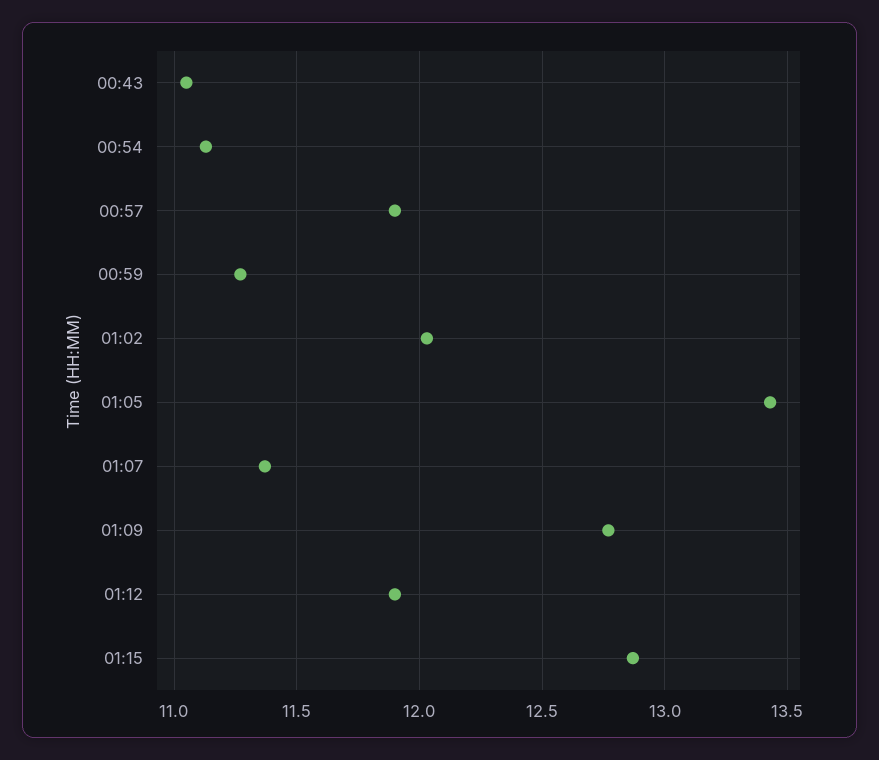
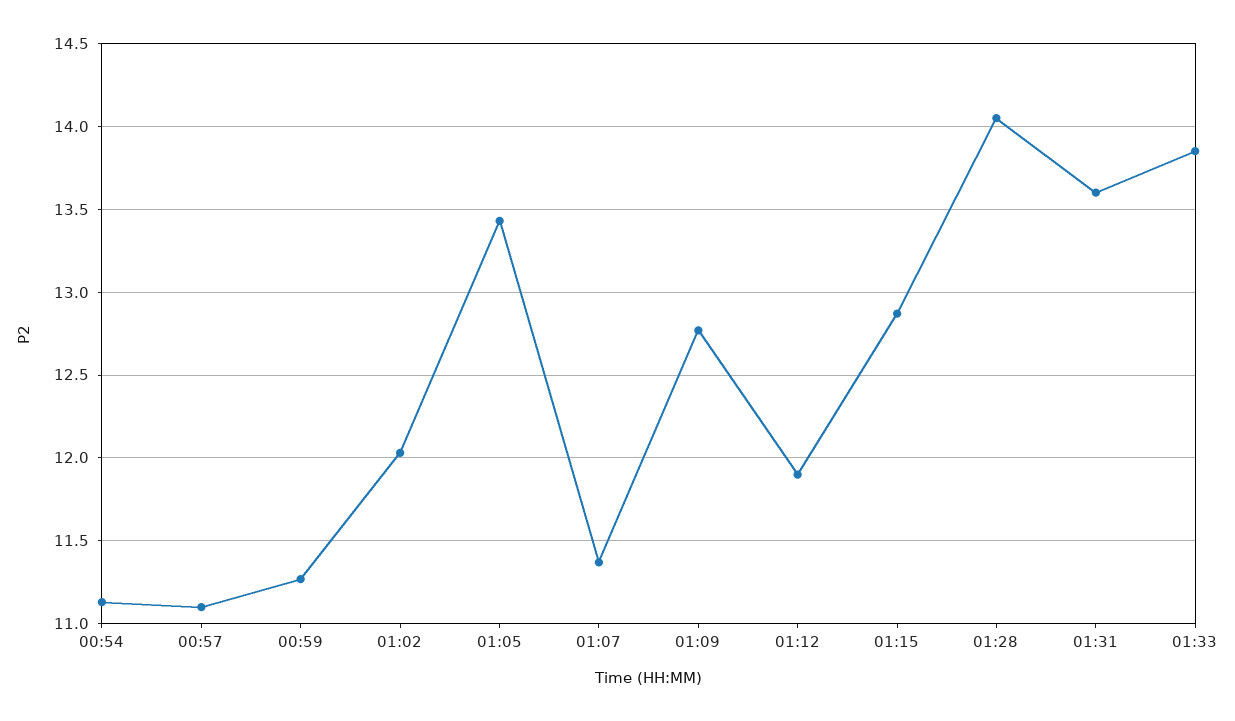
00:43: 11.05 -> none
00:57: 11.9 -> 11.1
01:28: none -> 14.05
01:31: none -> 13.6
01:33: none -> 13.85

